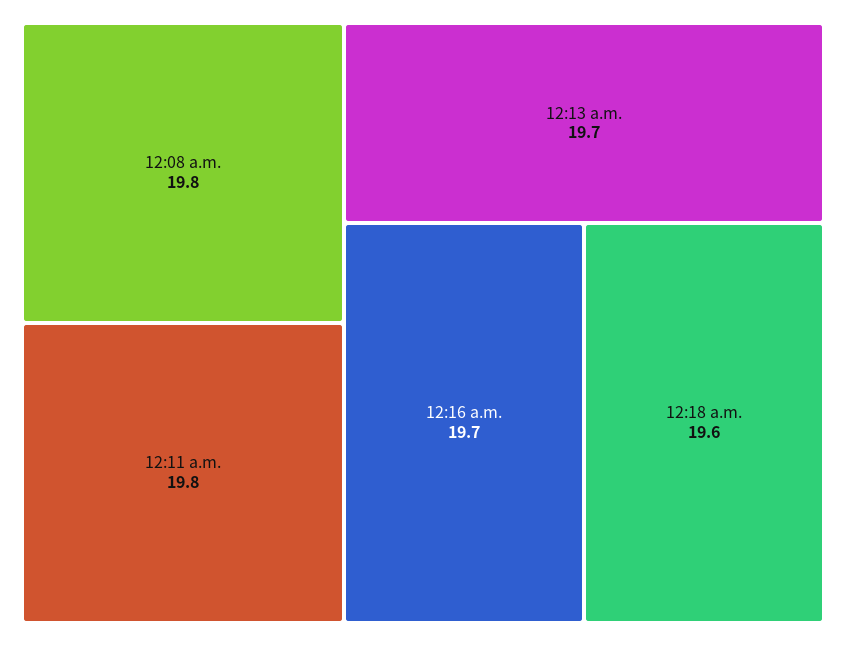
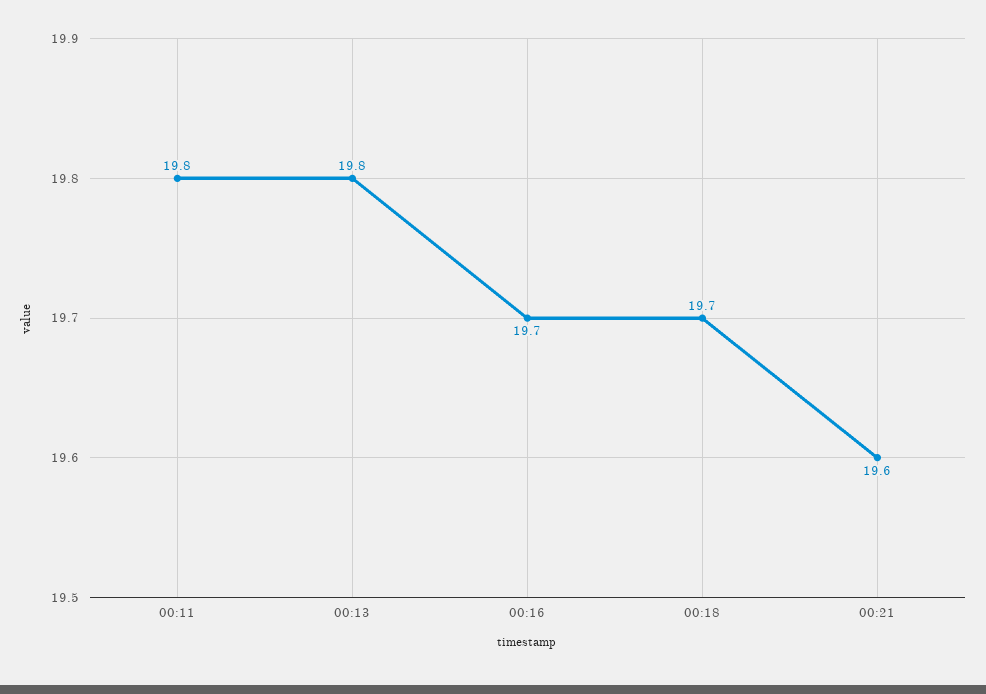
12:08 a.m.: 19.8 -> none
12:13 a.m.: 19.7 -> 19.8
12:18 a.m.: 19.6 -> 19.7
00:21: none -> 19.6

